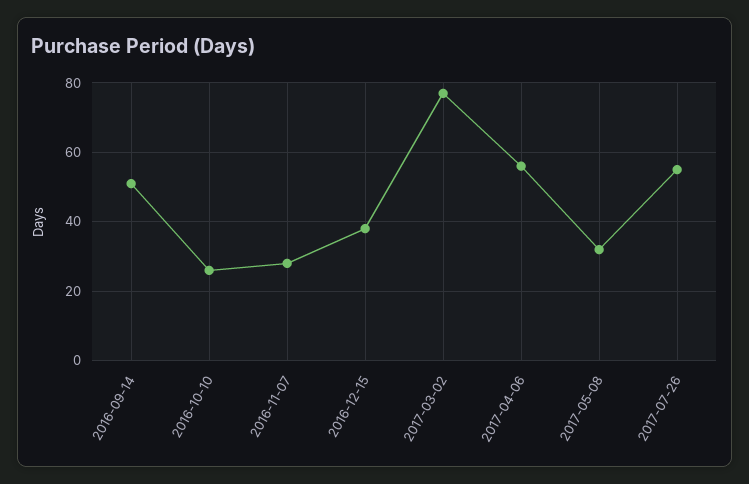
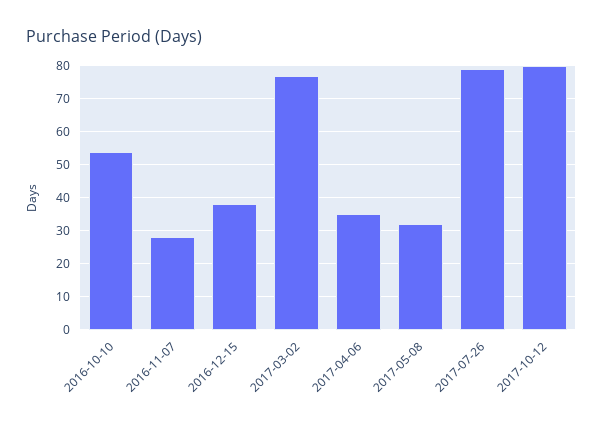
2016-09-14: 50 -> none
2016-10-10: 25 -> 55
2017-04-06: 55 -> 35
2017-07-26: 55 -> 80
2017-10-12: none -> 80

